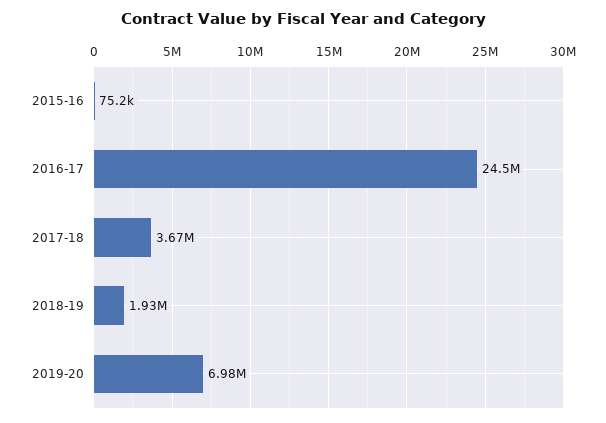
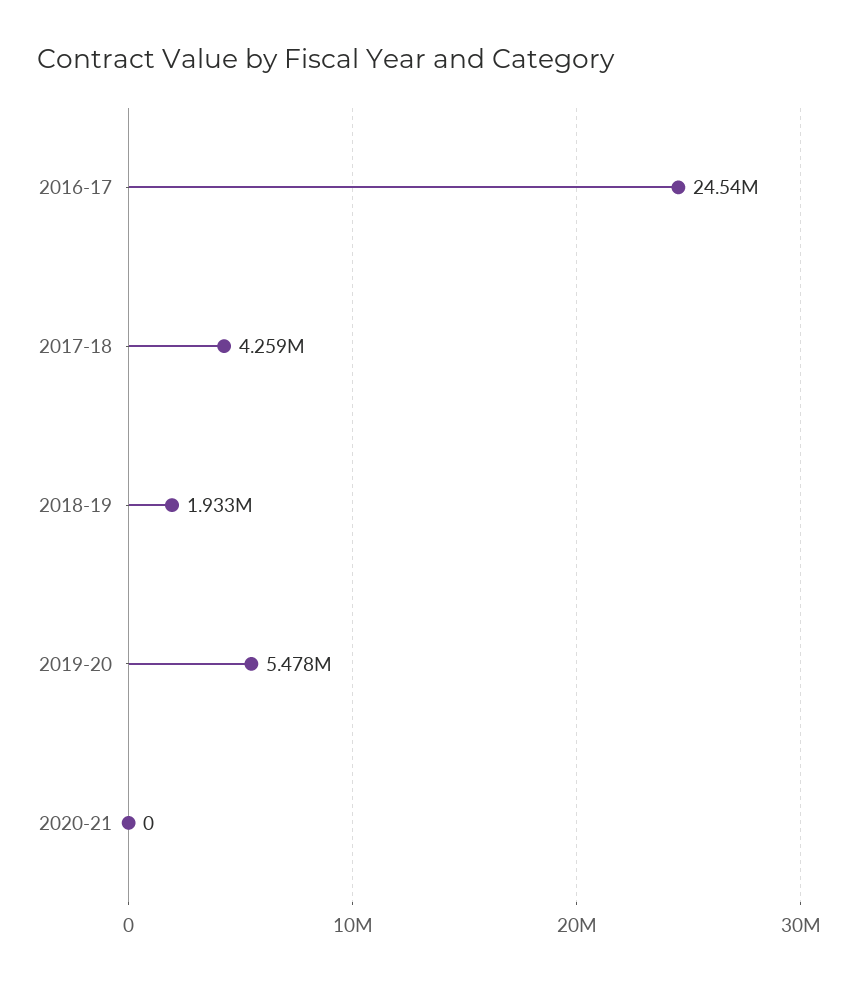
2015-16: 75200 -> none
2017-18: 3670000 -> 4259000
2019-20: 6980000 -> 5478000
2020-21: none -> 0

